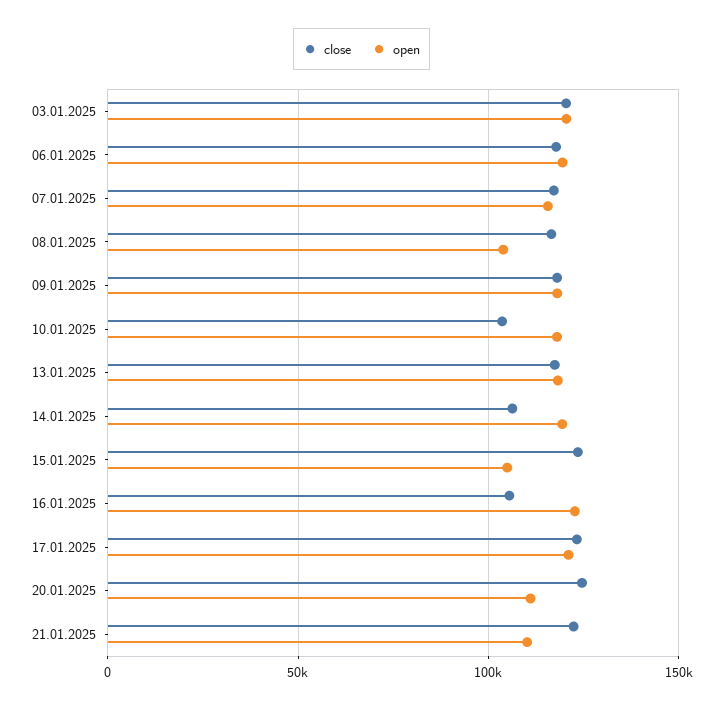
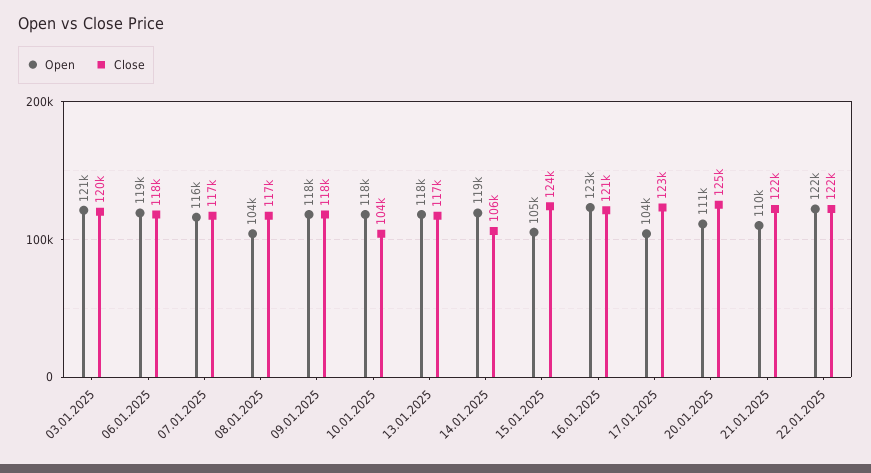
close, 16.01.2025: 105000 -> 121000
open, 17.01.2025: 120000 -> 104000
open, 22.01.2025: none -> 122000
close, 22.01.2025: none -> 122000

